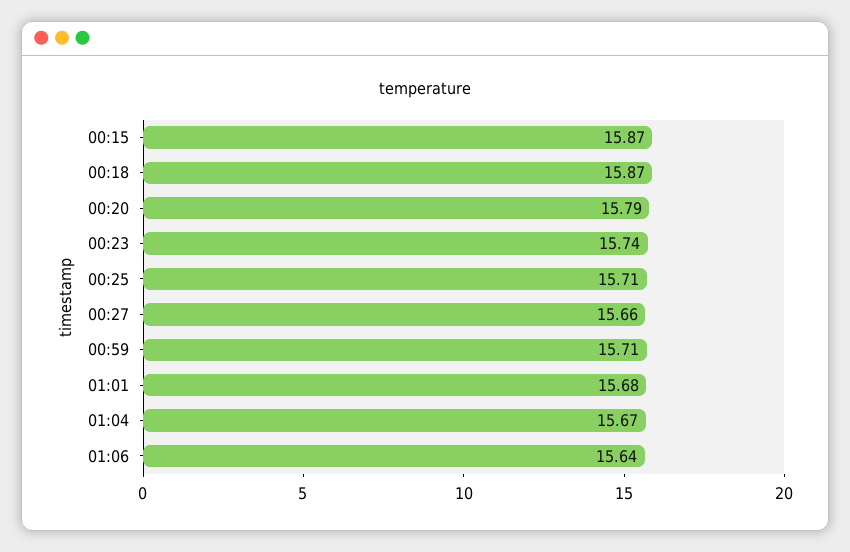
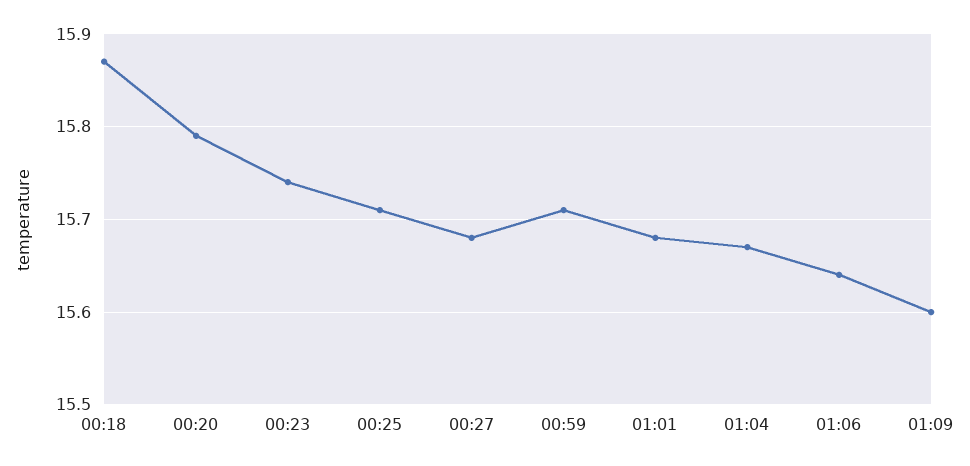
00:15: 15.87 -> none
00:27: 15.66 -> 15.68
01:09: none -> 15.6

